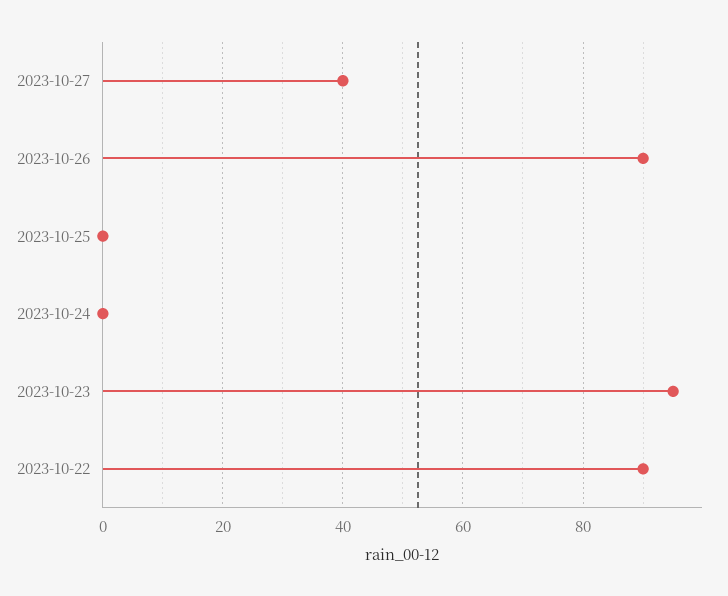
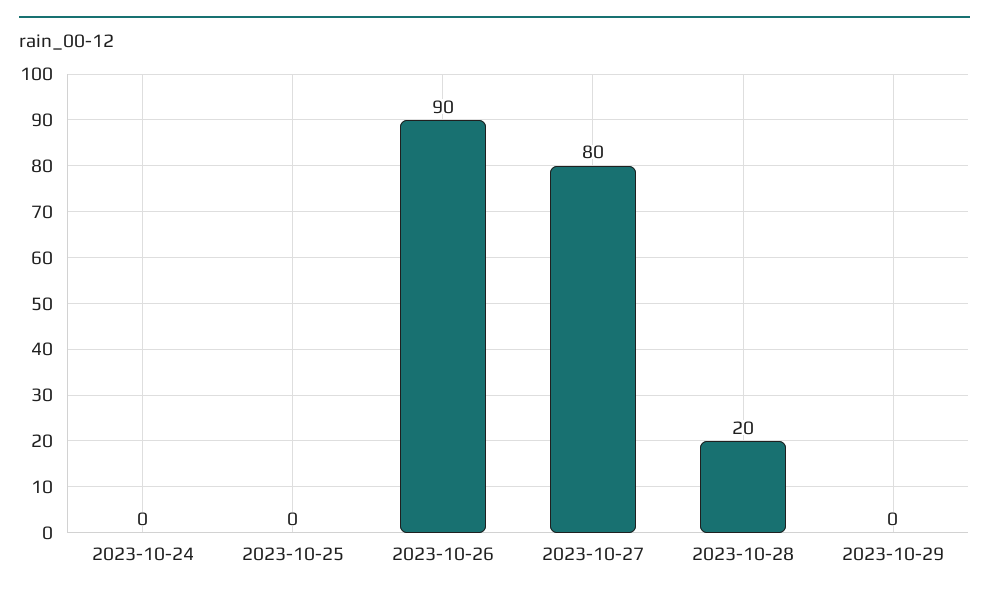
2023-10-27: 40 -> 80
2023-10-23: 95 -> none
2023-10-22: 90 -> none
2023-10-28: none -> 20
2023-10-29: none -> 0

